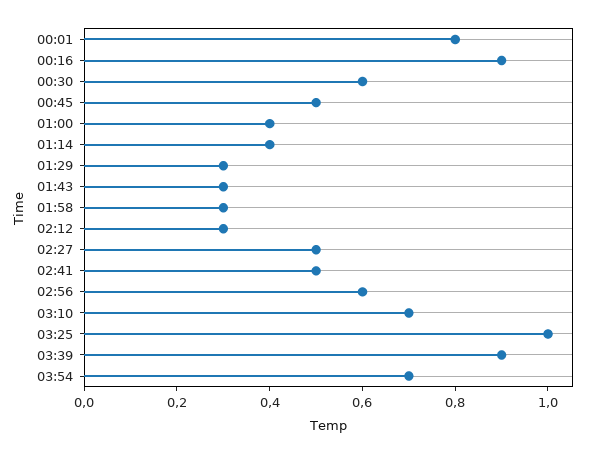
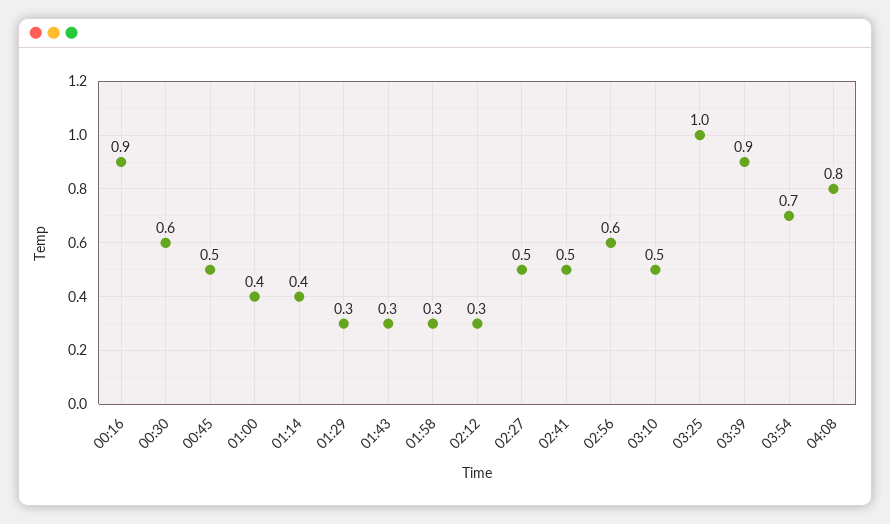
00:01: 0.8 -> none
03:10: 0.7 -> 0.5
04:08: none -> 0.8

